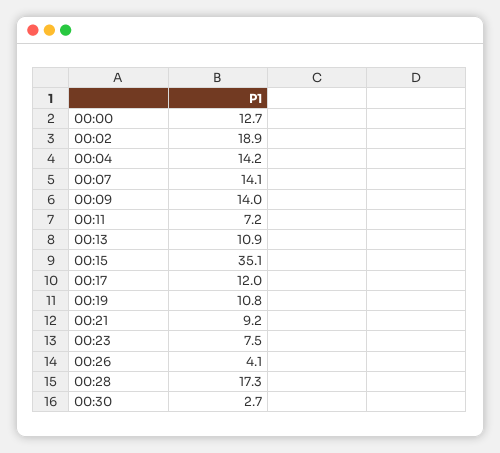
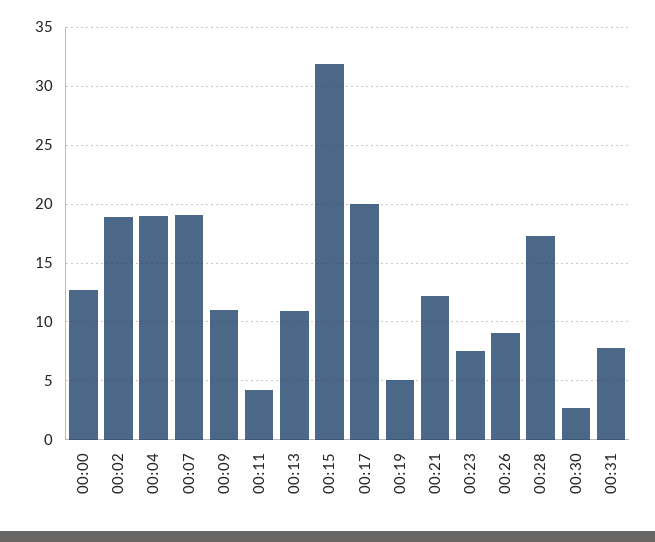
00:04: 14.2 -> 19
00:07: 14.1 -> 19
00:09: 14 -> 11
00:11: 7.2 -> 4
00:15: 35.1 -> 32
00:17: 12 -> 20
00:19: 10.8 -> 5
00:21: 9.2 -> 12
00:26: 4.1 -> 9
00:31: none -> 8

